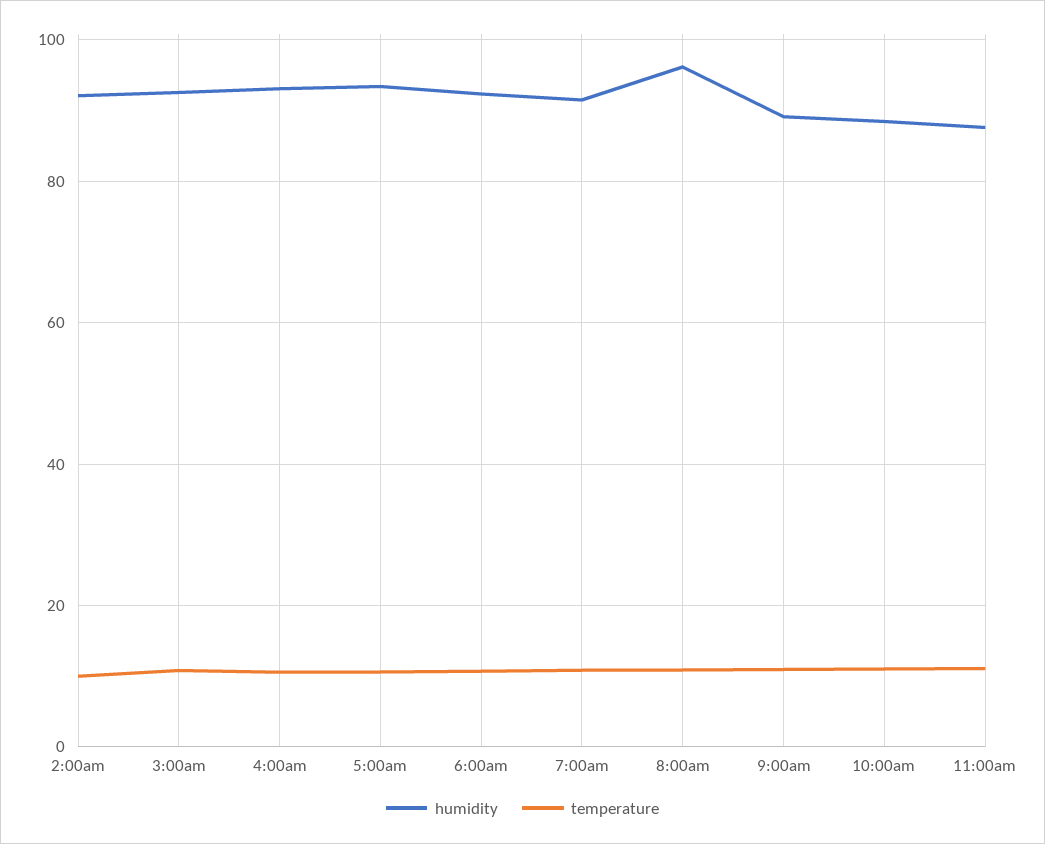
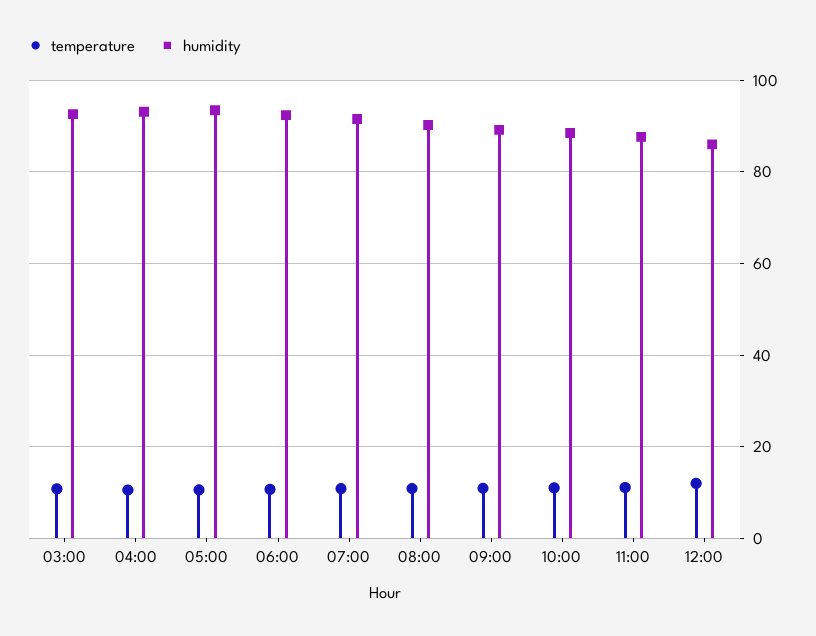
humidity, 2:00am: 92 -> none
temperature, 2:00am: 10 -> none
humidity, 8:00am: 96 -> 90
temperature, 12:00: none -> 12
humidity, 12:00: none -> 86

